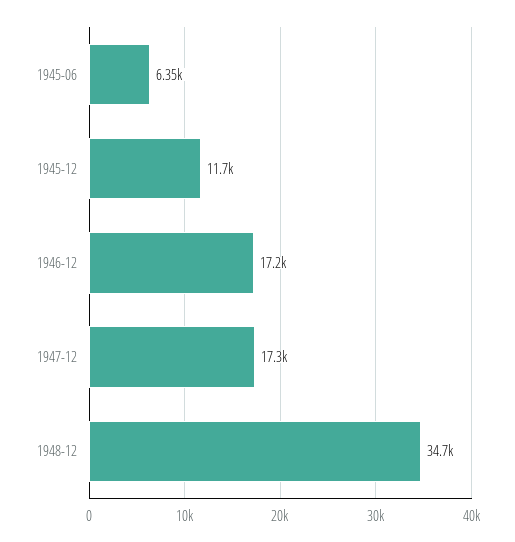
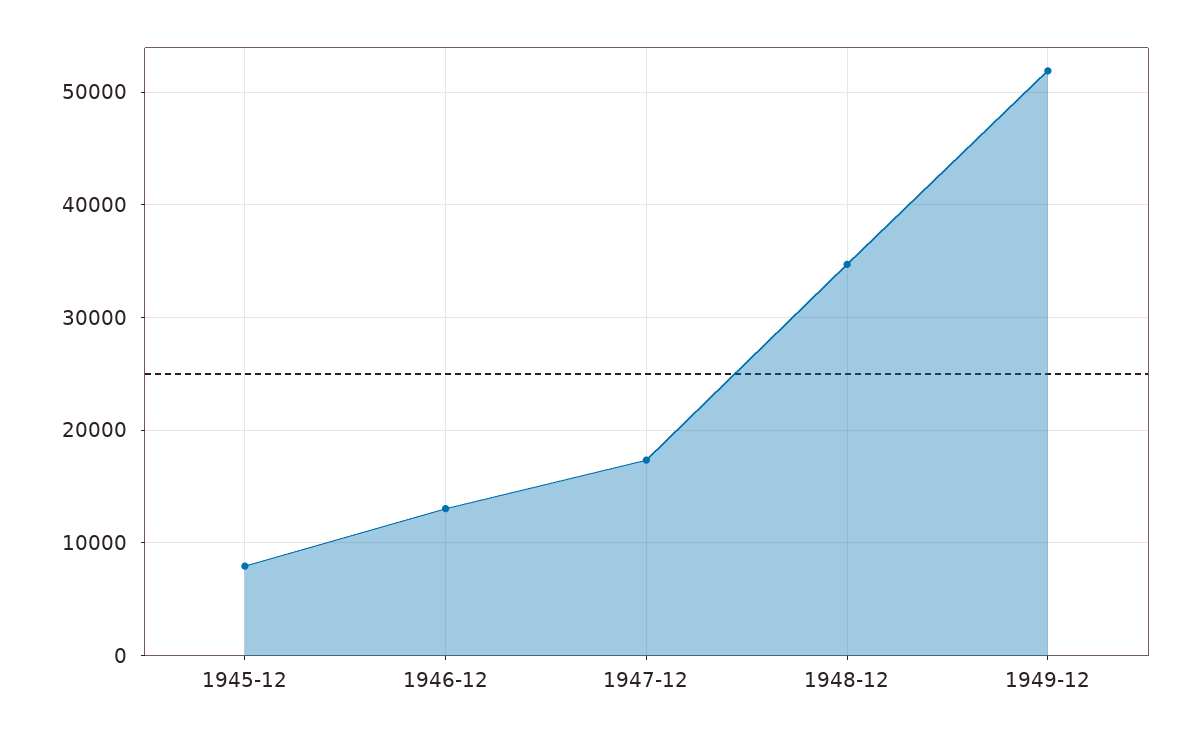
1945-06: 6350 -> none
1945-12: 11700 -> 8000
1946-12: 17200 -> 13000
1949-12: none -> 52000

